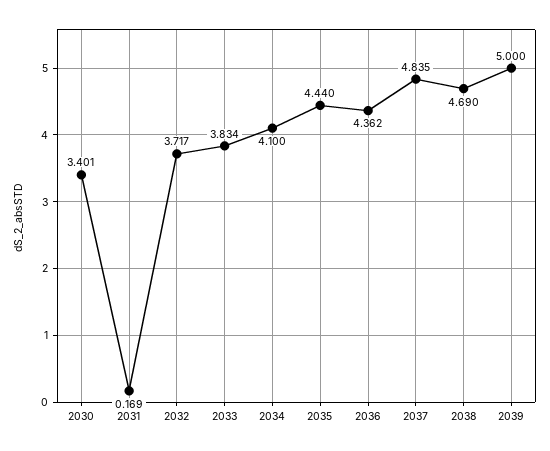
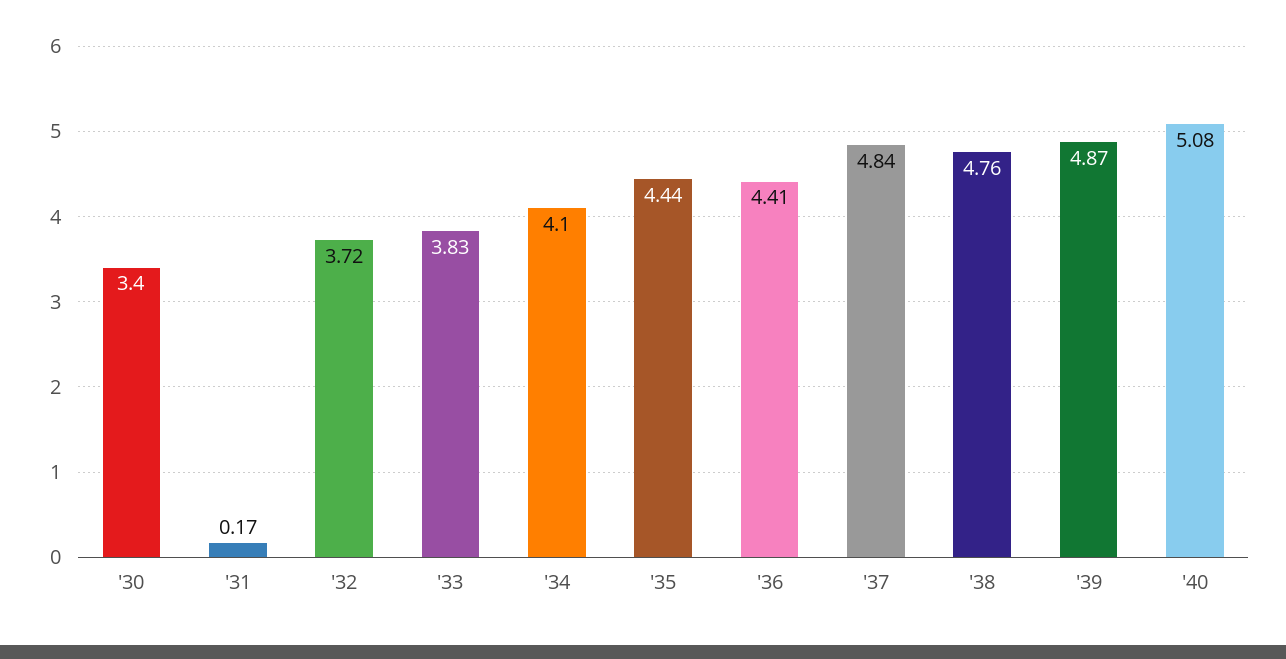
2036: 4.362 -> 4.41
2038: 4.69 -> 4.76
2039: 5 -> 4.87
'40: none -> 5.08

